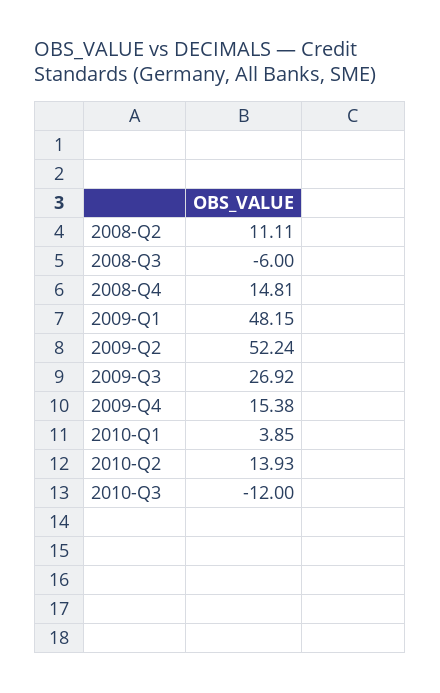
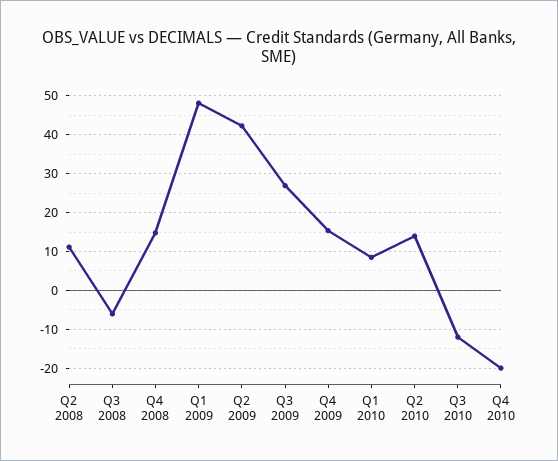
2009-Q2: 52.24 -> 42
2010-Q1: 3.85 -> 8
Q4 2010: none -> -20

